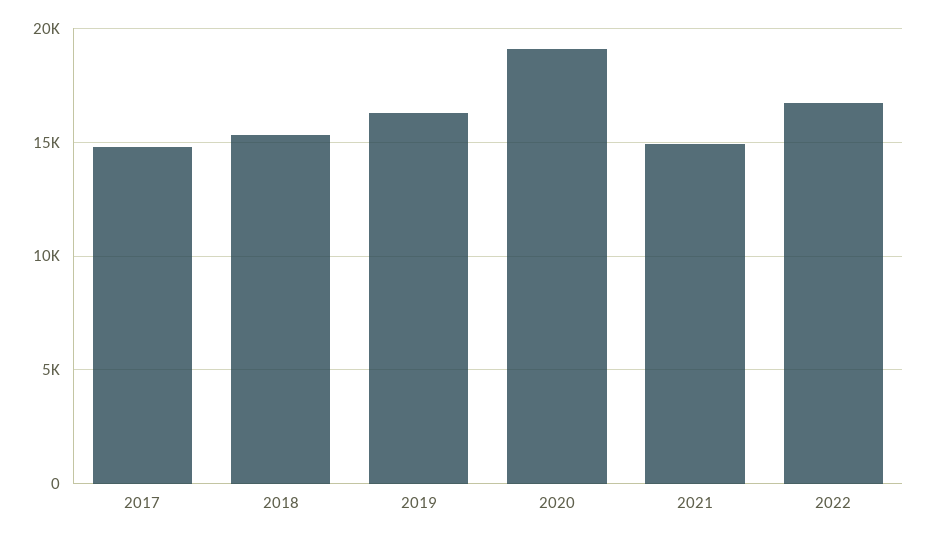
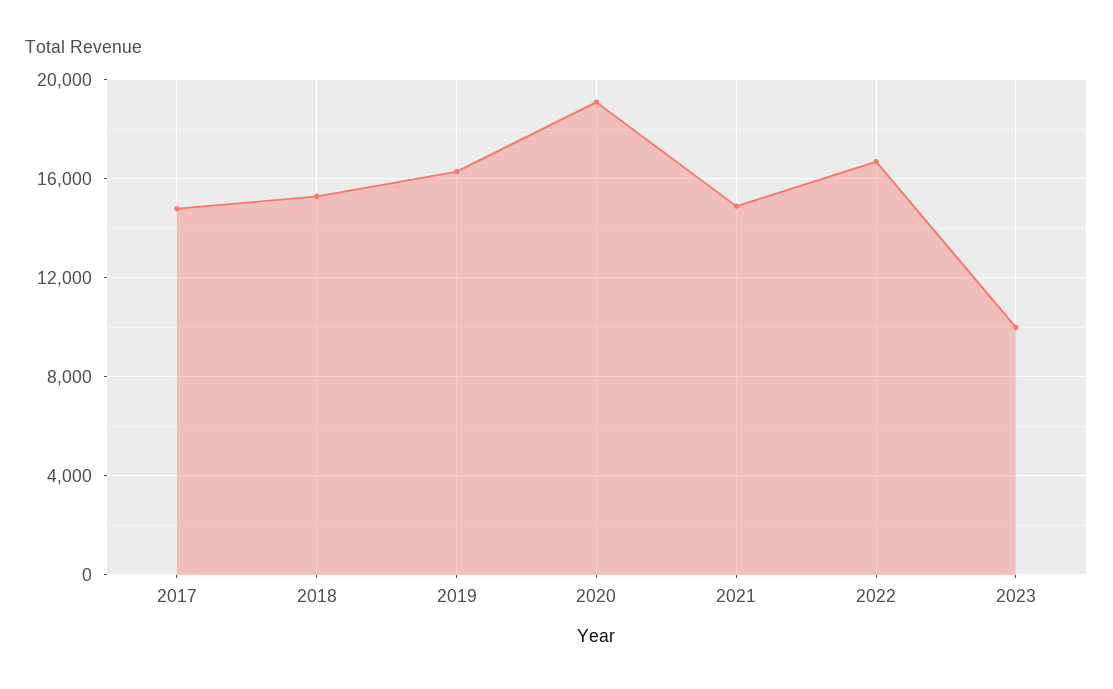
2023: none -> 10000

